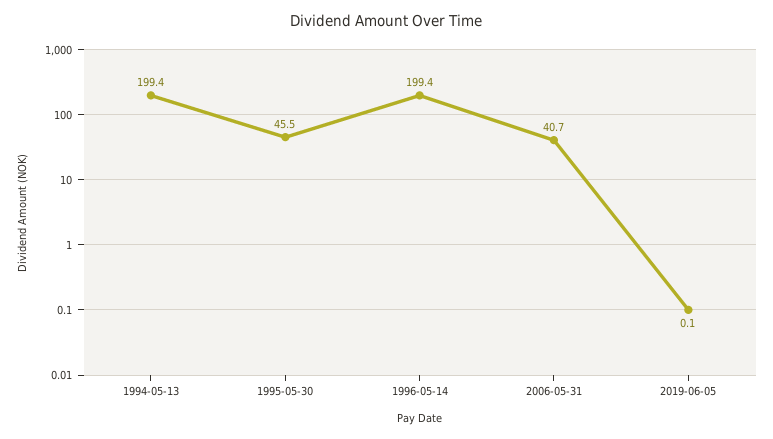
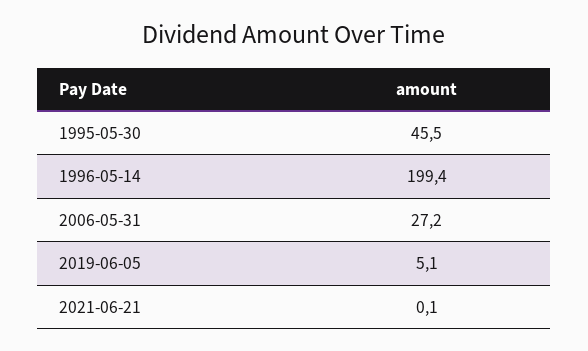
1994-05-13: 199.4 -> none
2006-05-31: 40.7 -> 27.2
2019-06-05: 0.1 -> 5.1
2021-06-21: none -> 0.1

